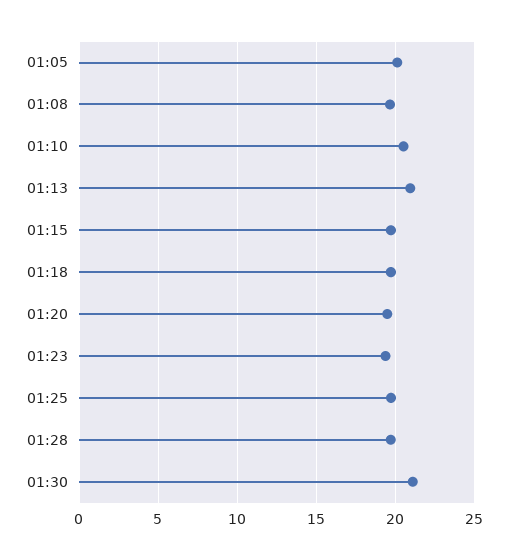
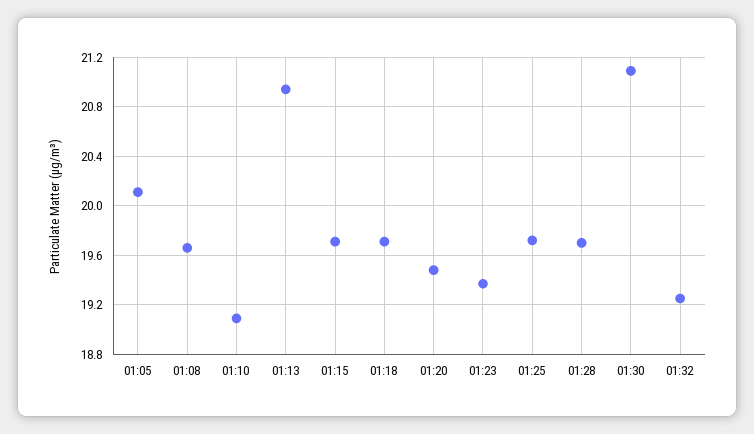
01:10: 20.5 -> 19.1
01:32: none -> 19.25

